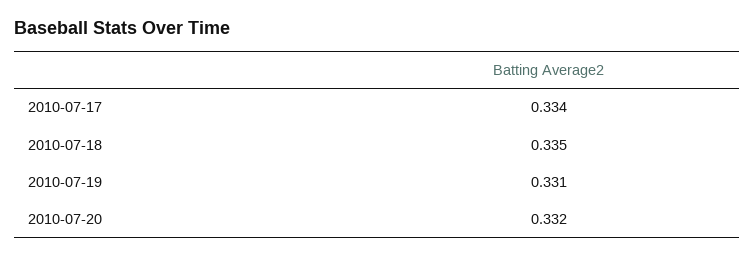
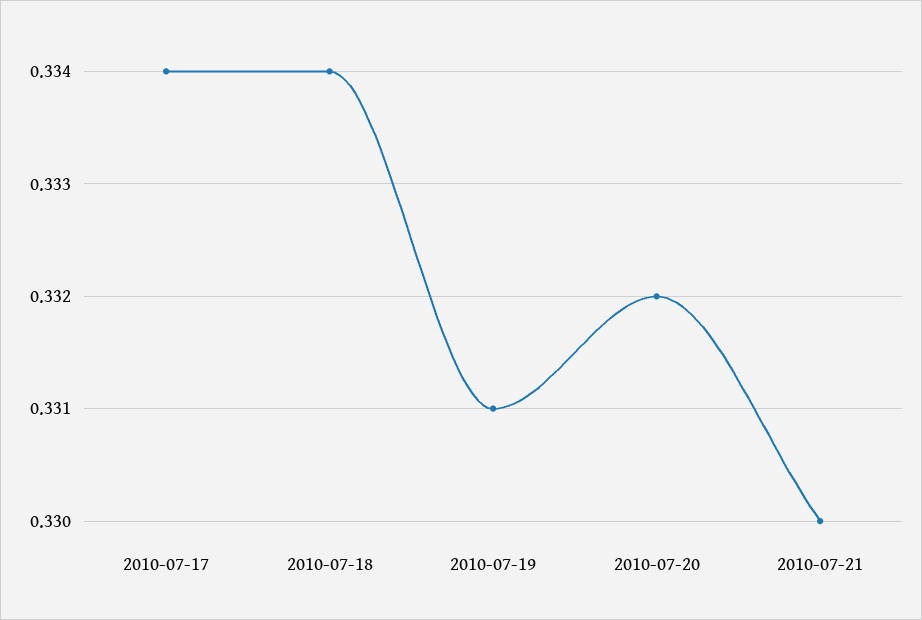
2010-07-18: 0.335 -> 0.334
2010-07-21: none -> 0.33

